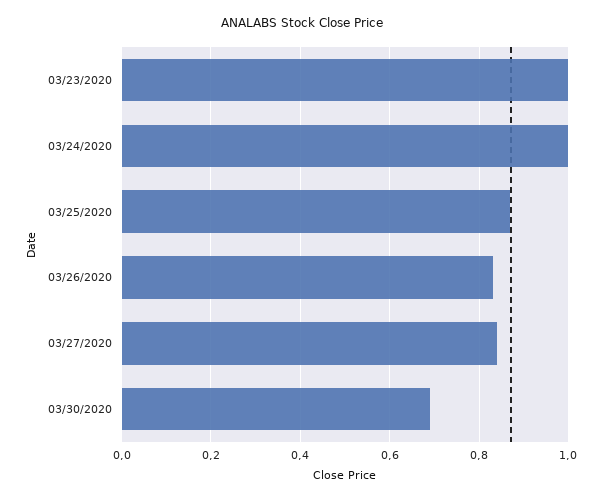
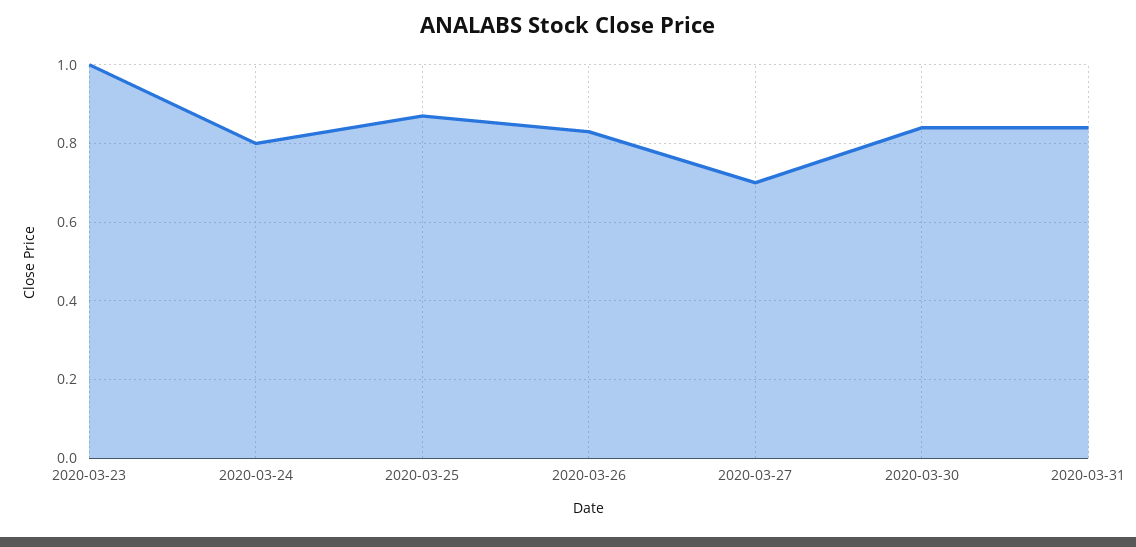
03/24/2020: 1 -> 0.8
03/27/2020: 0.85 -> 0.7
03/30/2020: 0.7 -> 0.85
2020-03-31: none -> 0.85

